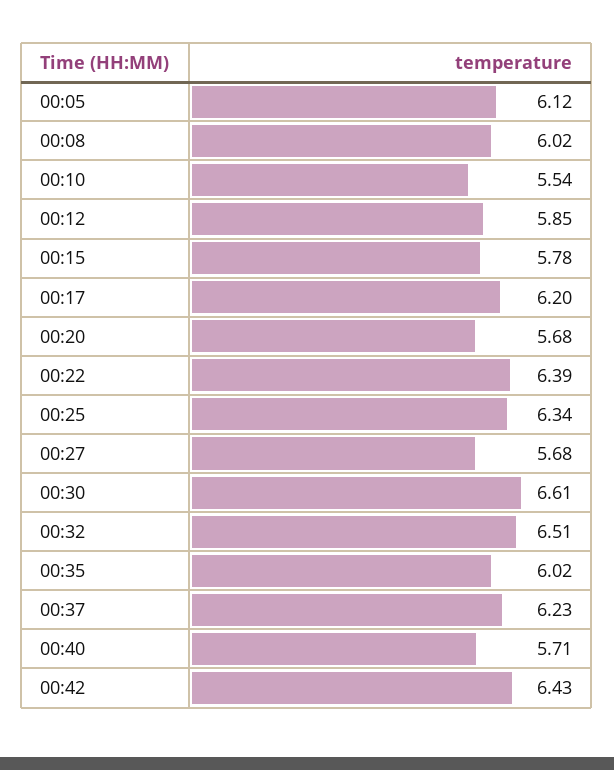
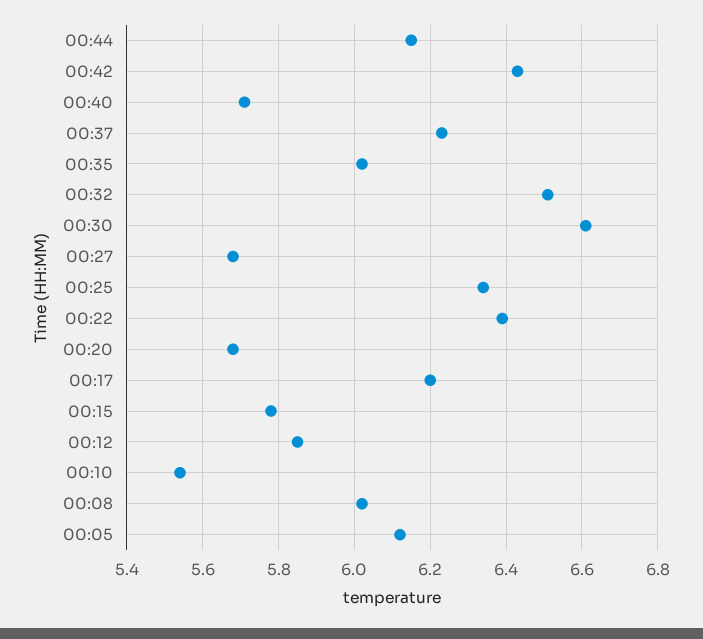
00:44: none -> 6.15

